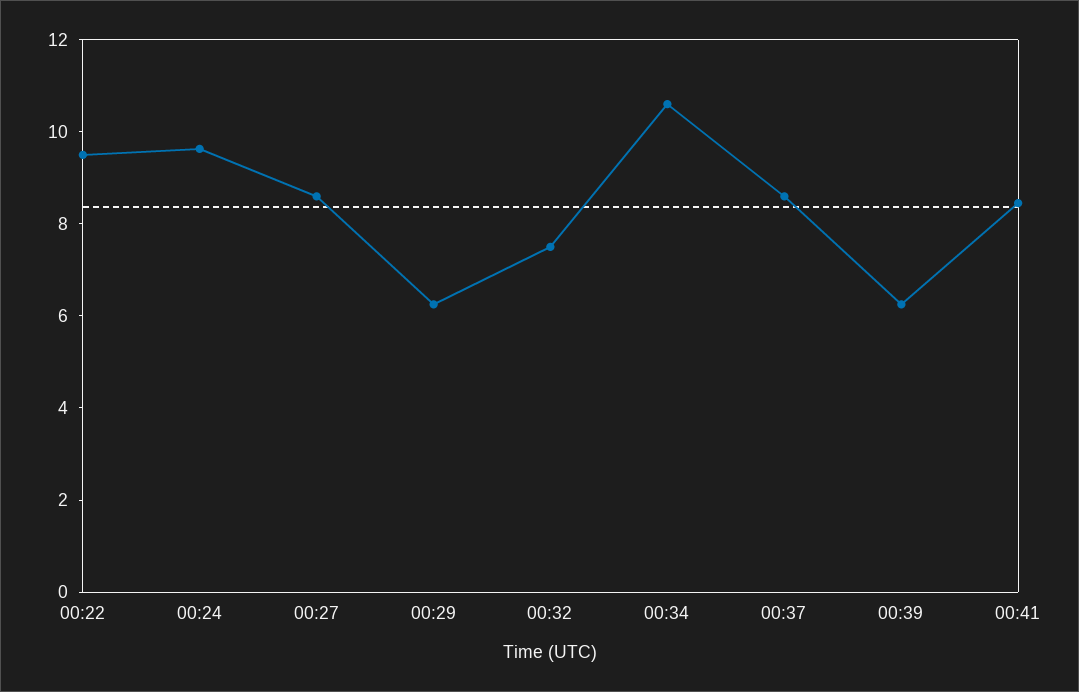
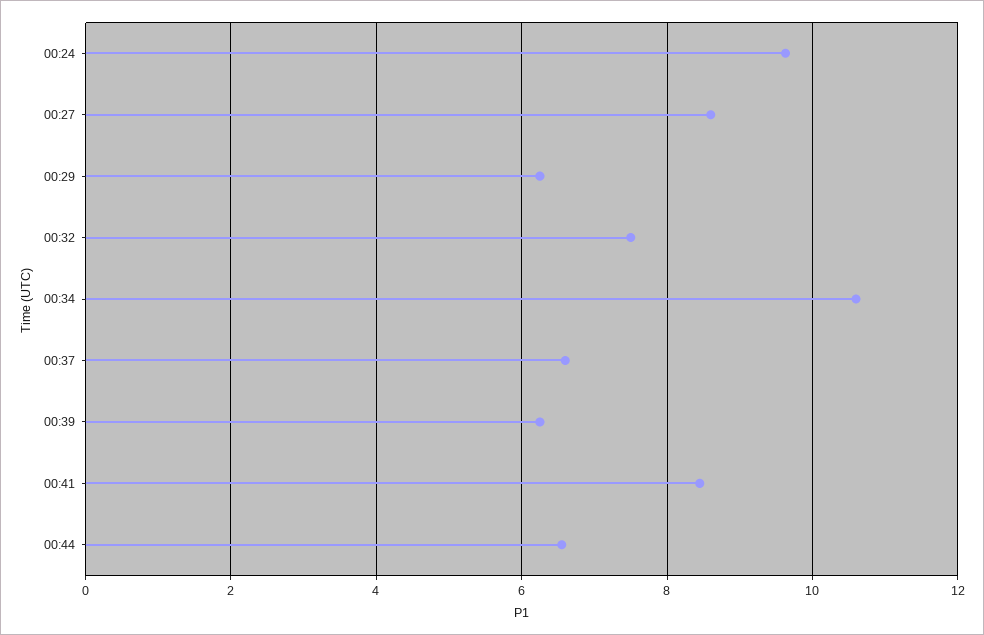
00:22: 9.5 -> none
00:37: 8.5 -> 6.6
00:44: none -> 6.6

